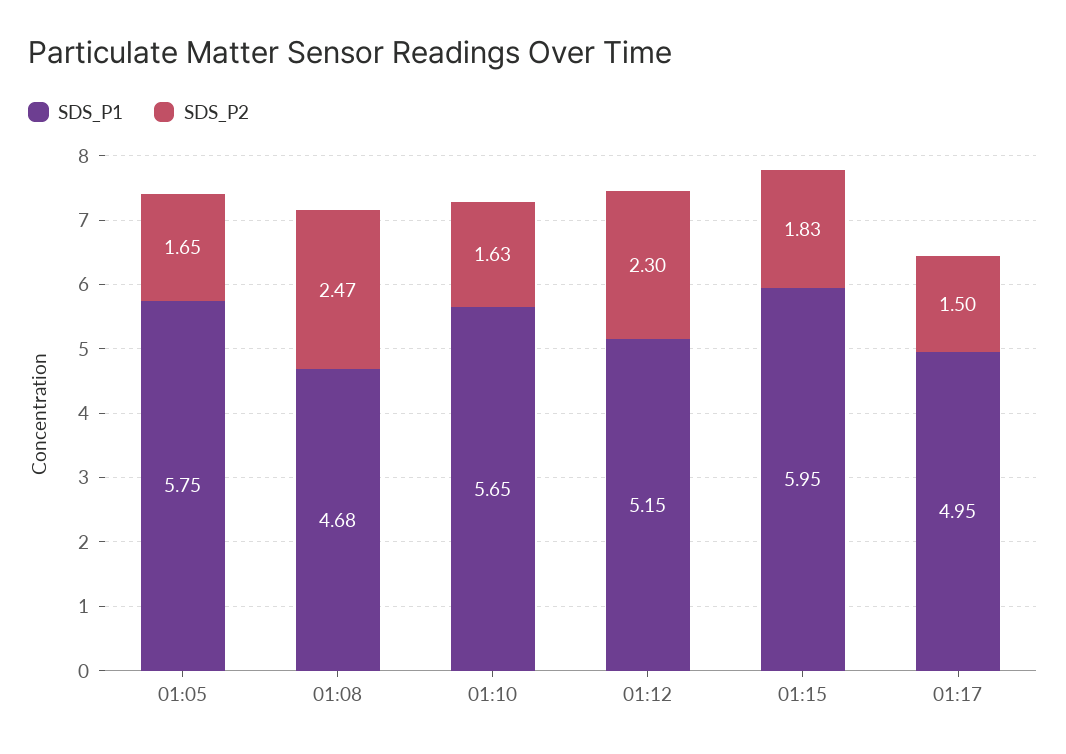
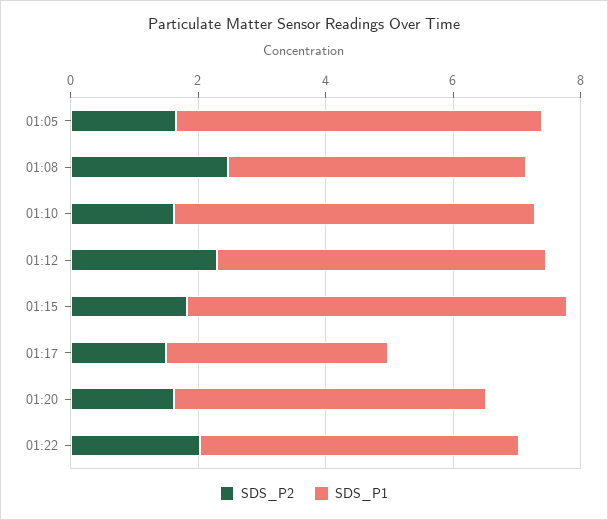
SDS_P1, 01:17: 4.95 -> 3.5
SDS_P2, 01:20: none -> 1.5
SDS_P1, 01:20: none -> 5
SDS_P2, 01:22: none -> 2
SDS_P1, 01:22: none -> 5

